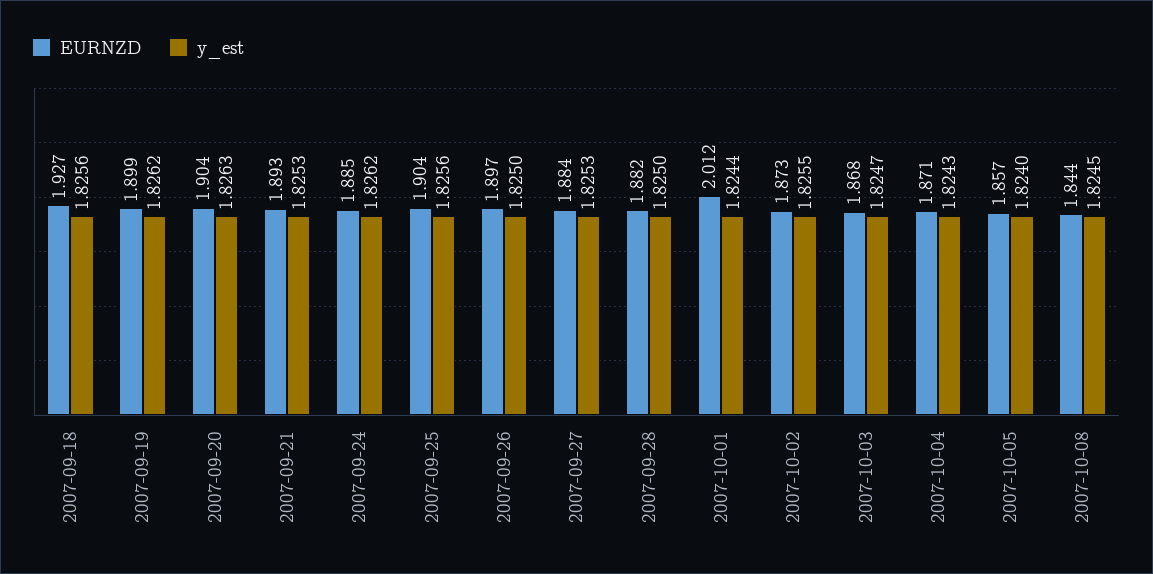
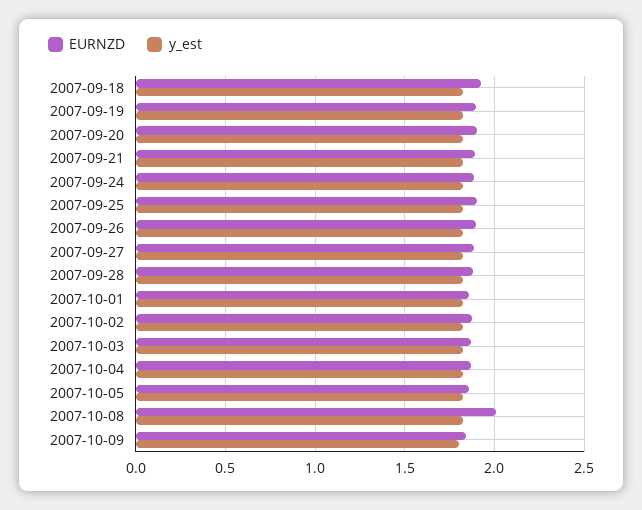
EURNZD, 2007-10-01: 2.012 -> 1.85
EURNZD, 2007-10-08: 1.844 -> 2
EURNZD, 2007-10-09: none -> 1.85
y_est, 2007-10-09: none -> 1.8

